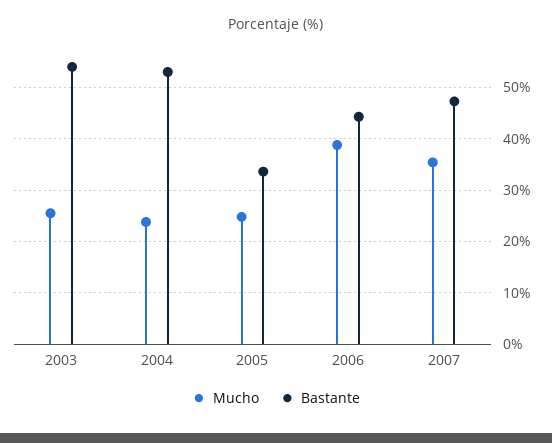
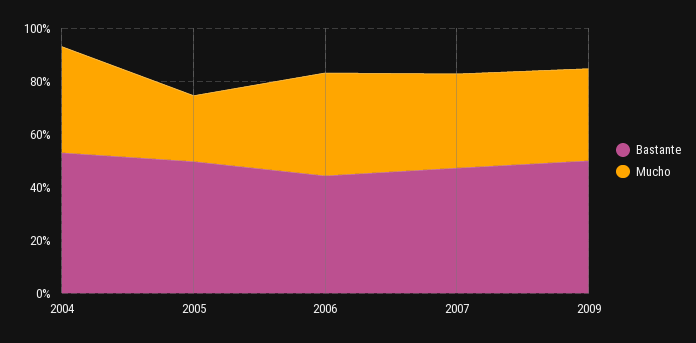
Mucho, 2003: 26 -> none
Bastante, 2003: 54 -> none
Mucho, 2004: 24 -> 40
Bastante, 2005: 34 -> 50
Bastante, 2009: none -> 50
Mucho, 2009: none -> 35

